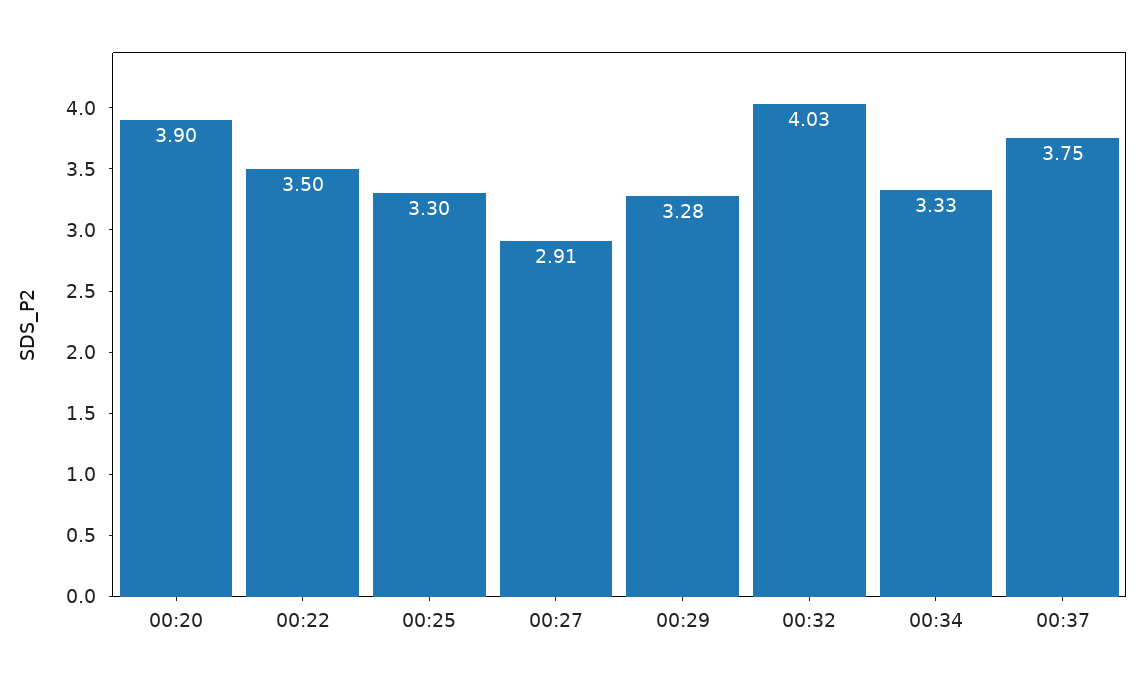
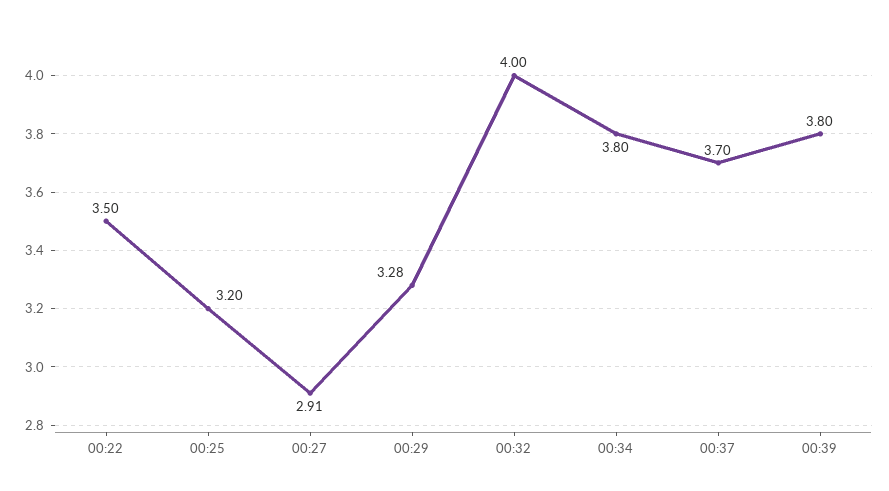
00:20: 3.9 -> none
00:25: 3.3 -> 3.2
00:32: 4.03 -> 4
00:34: 3.33 -> 3.8
00:37: 3.75 -> 3.7
00:39: none -> 3.8

